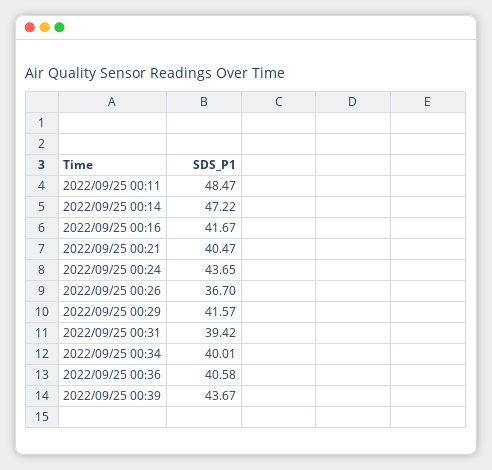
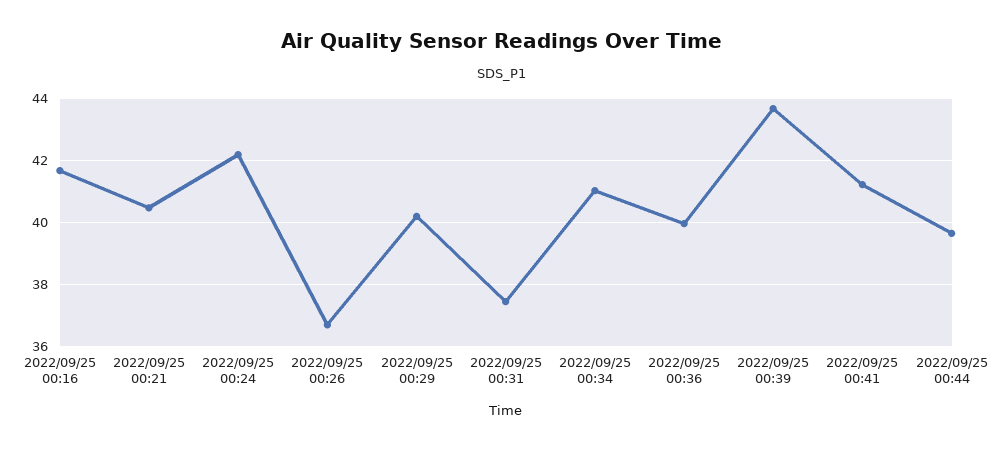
2022/09/25 00:11: 48.47 -> none
2022/09/25 00:14: 47.22 -> none
2022/09/25 00:24: 43.65 -> 42.2
2022/09/25 00:29: 41.57 -> 40.2
2022/09/25 00:31: 39.42 -> 37.4
2022/09/25 00:34: 40.01 -> 41
2022/09/25 00:36: 40.58 -> 40
2022/09/25 00:41: none -> 41.2
2022/09/25 00:44: none -> 39.6

